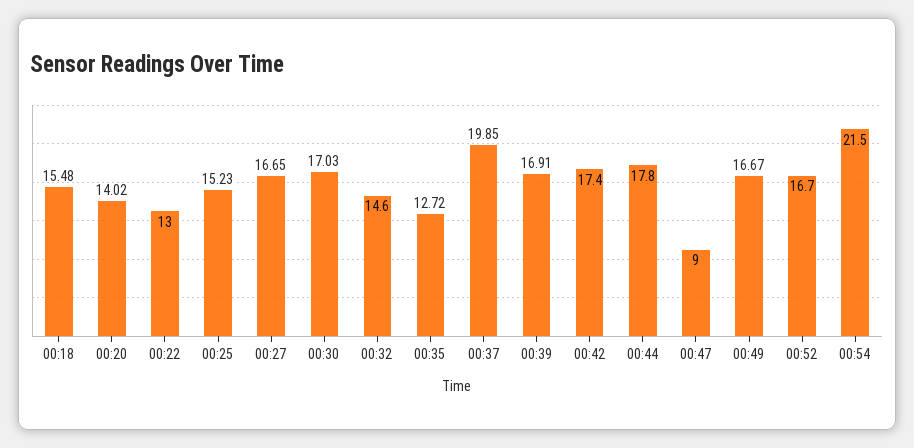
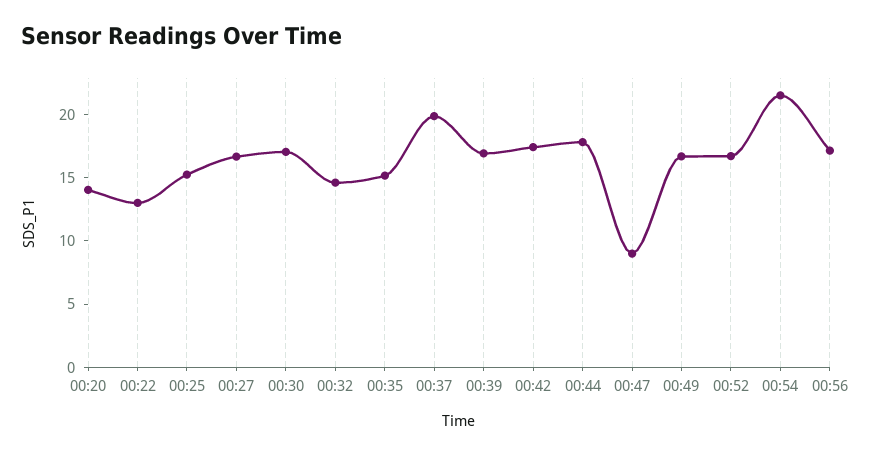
00:18: 15.48 -> none
00:35: 12.72 -> 15
00:56: none -> 17

